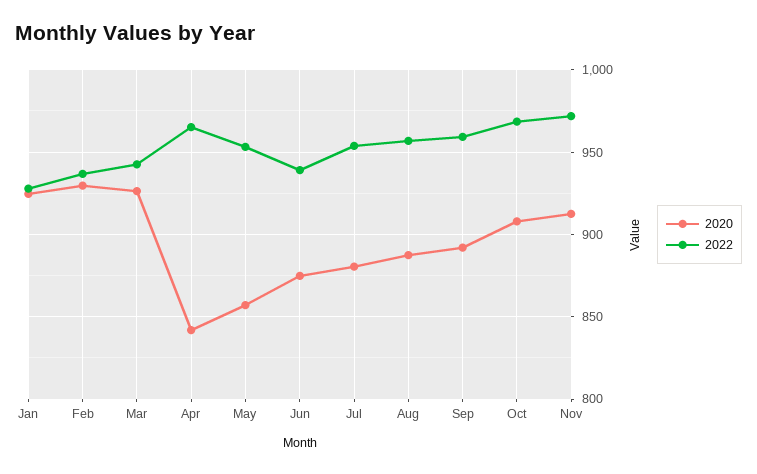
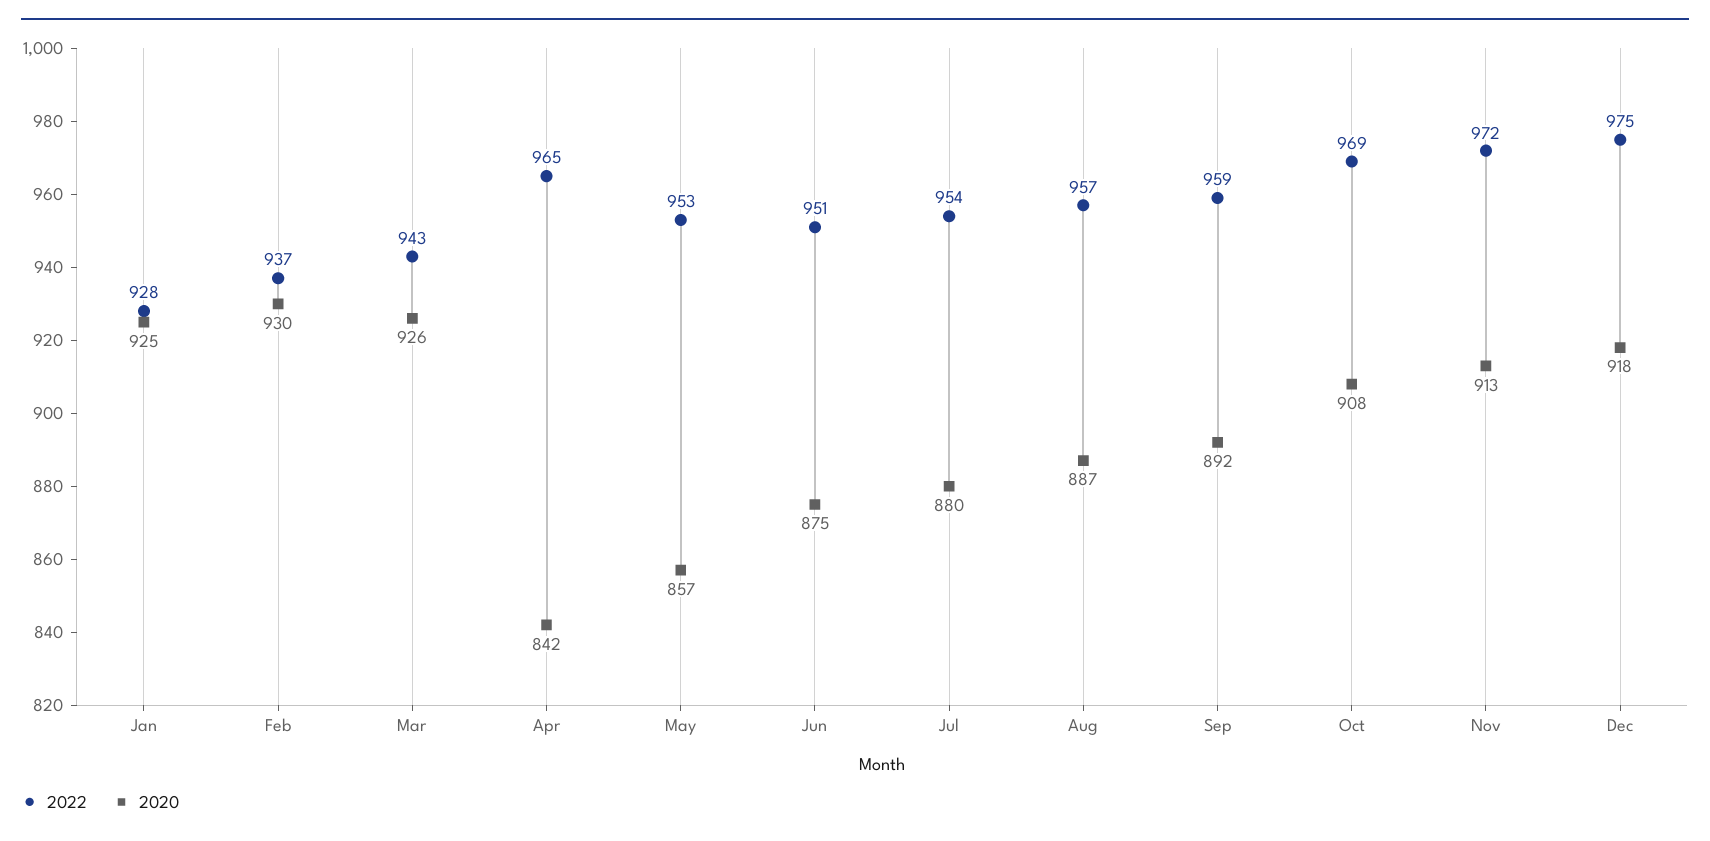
2022, Jun: 940 -> 951
2022, Dec: none -> 975
2020, Dec: none -> 918

